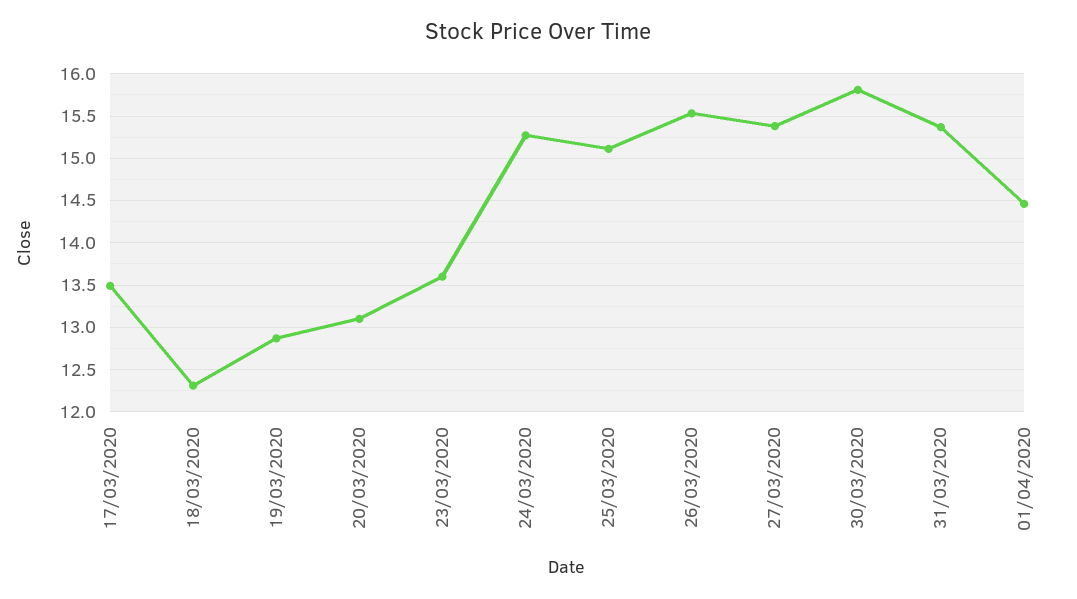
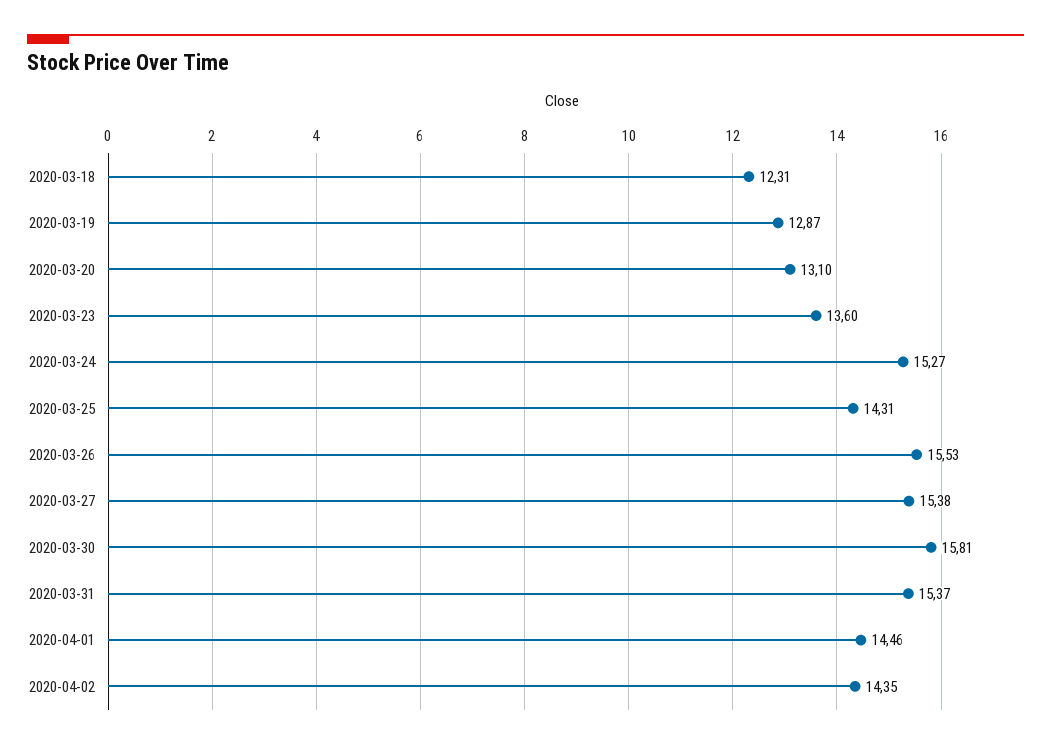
17/03/2020: 13.5 -> none
25/03/2020: 15.1 -> 14.31
2020-04-02: none -> 14.35

